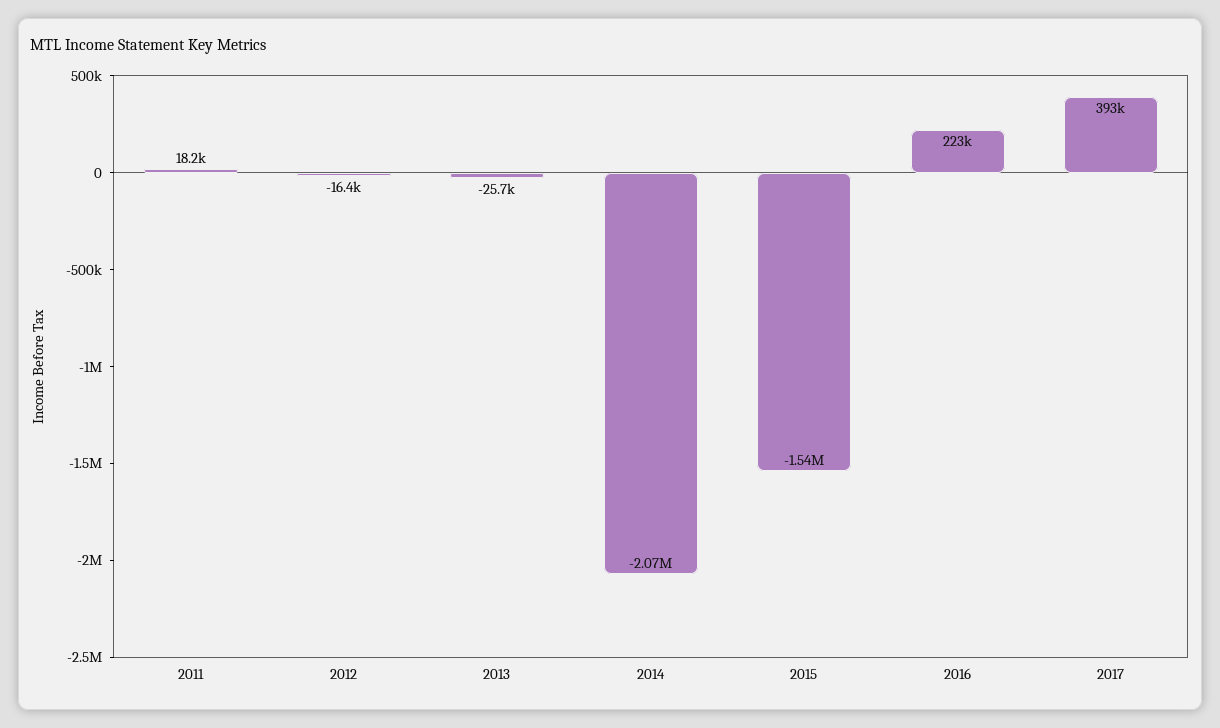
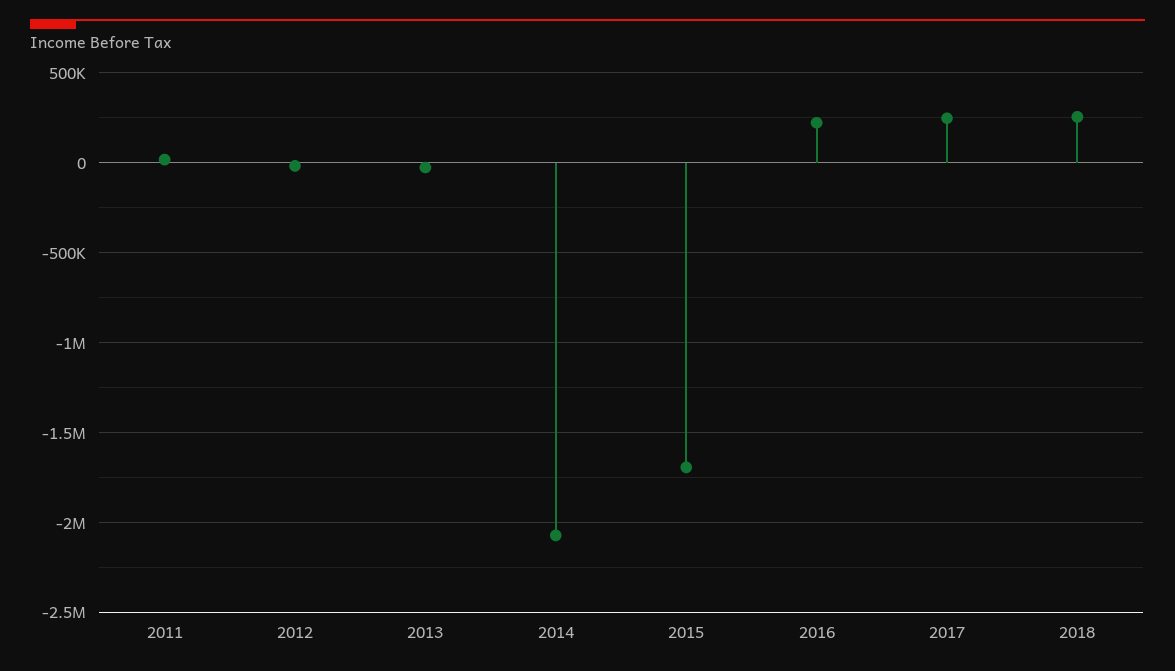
2015: -1540000 -> -1700000
2017: 393000 -> 250000
2018: none -> 250000

